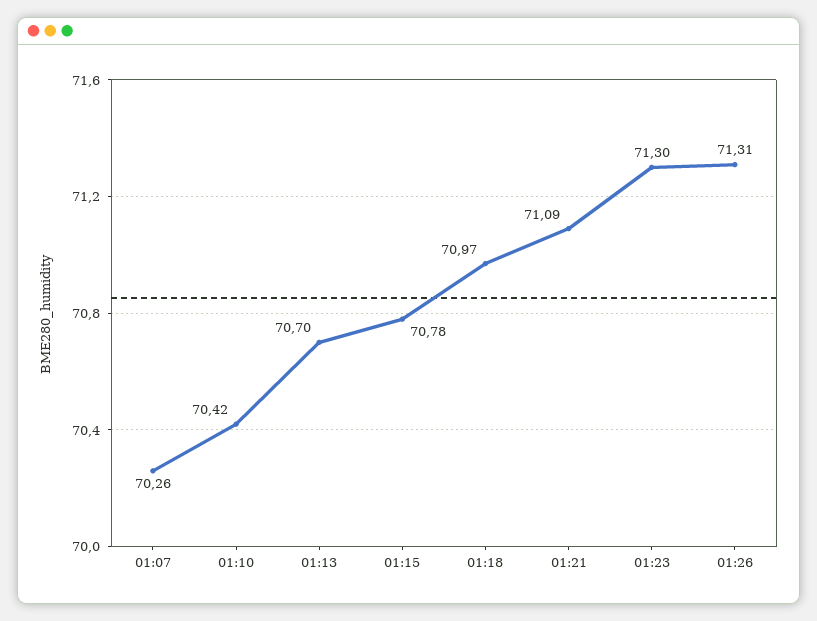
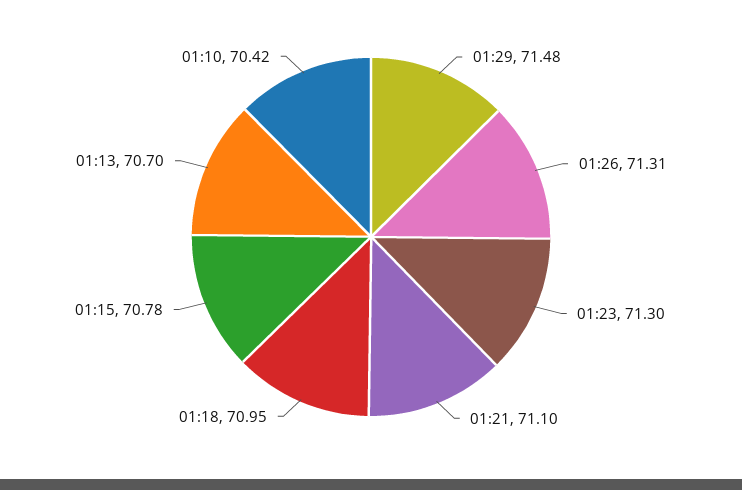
01:07: 70.26 -> none
01:18: 70.97 -> 70.95
01:21: 71.09 -> 71.1
01:29: none -> 71.48

